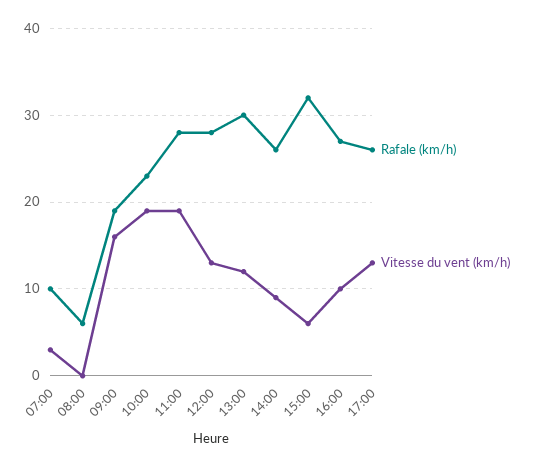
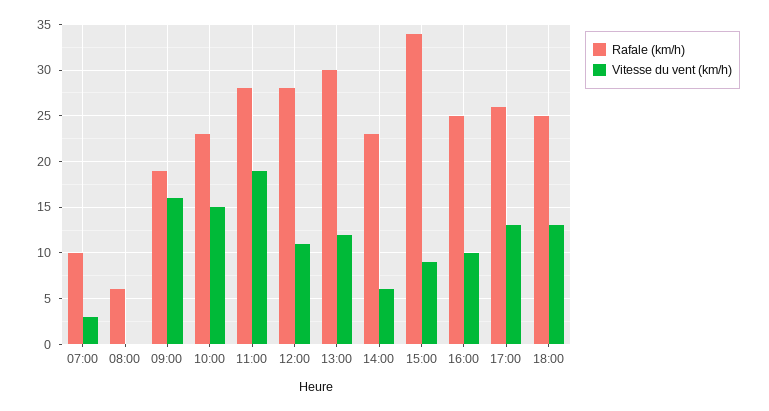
Vitesse du vent (km/h), 10:00: 19 -> 15
Vitesse du vent (km/h), 12:00: 13 -> 11
Rafale (km/h), 14:00: 26 -> 23
Vitesse du vent (km/h), 14:00: 9 -> 6
Rafale (km/h), 15:00: 32 -> 34
Vitesse du vent (km/h), 15:00: 6 -> 9
Rafale (km/h), 16:00: 27 -> 25
Rafale (km/h), 18:00: none -> 25
Vitesse du vent (km/h), 18:00: none -> 13

